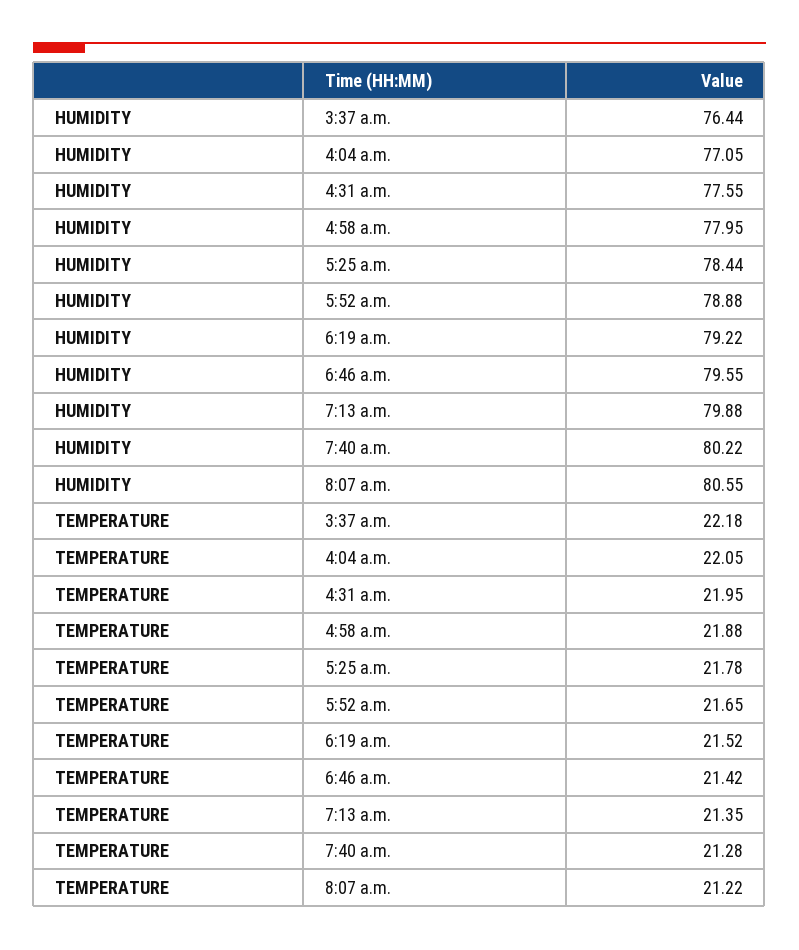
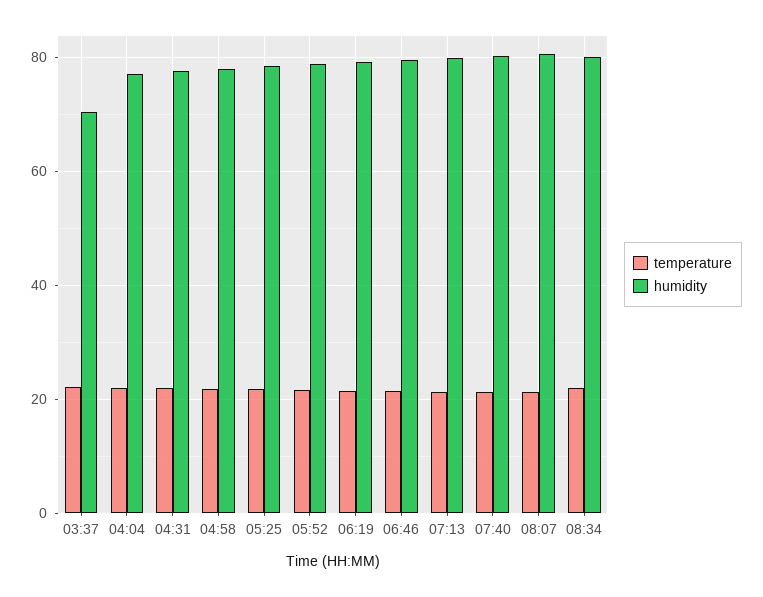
HUMIDITY, 3:37 a.m.: 76.44 -> 70
TEMPERATURE, 08:34: none -> 22
HUMIDITY, 08:34: none -> 80

